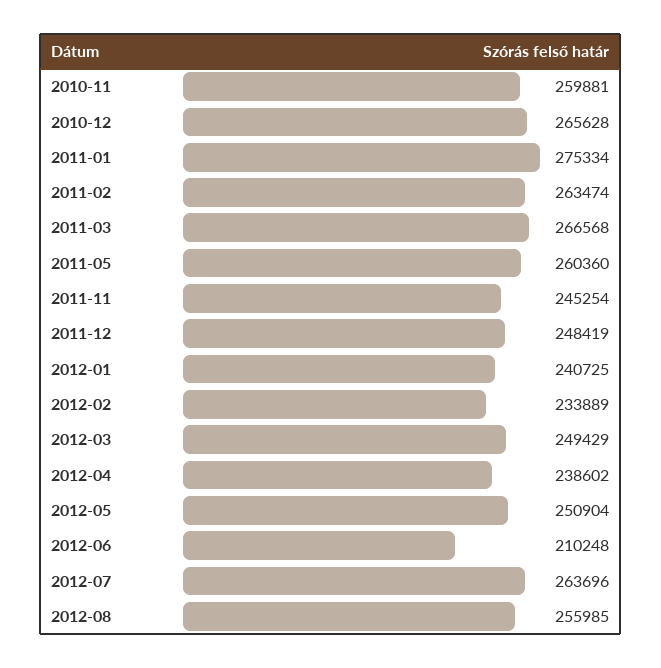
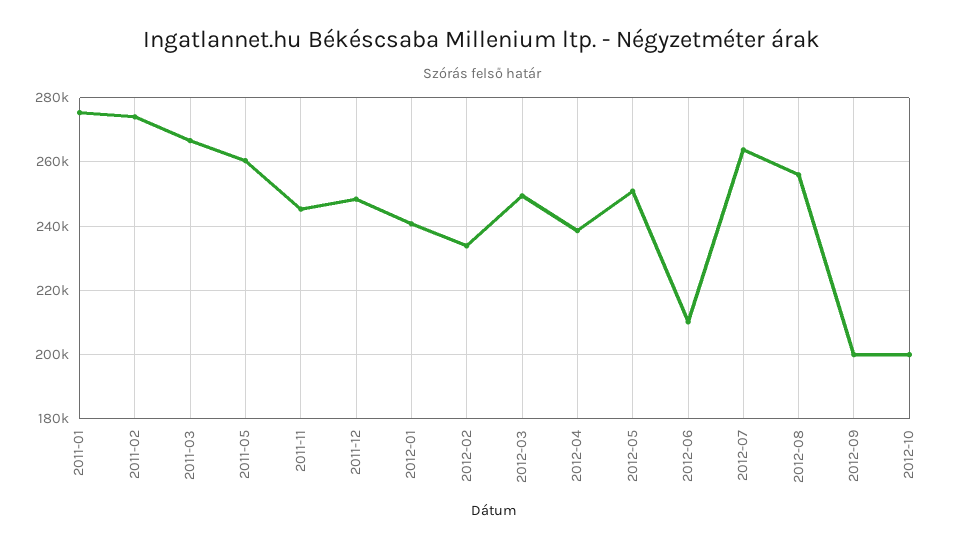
2010-11: 259881 -> none
2010-12: 265628 -> none
2011-02: 263474 -> 274000
2012-09: none -> 200000
2012-10: none -> 200000

